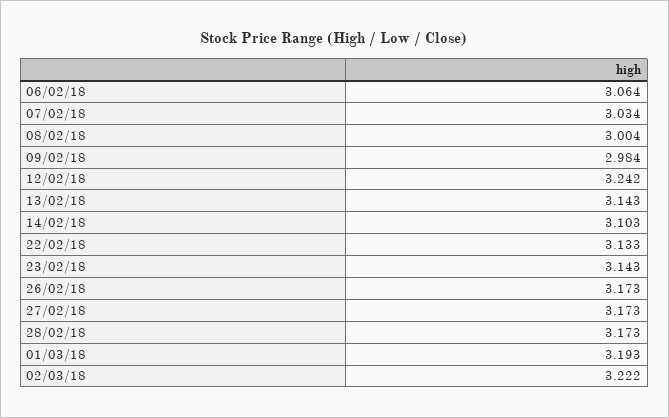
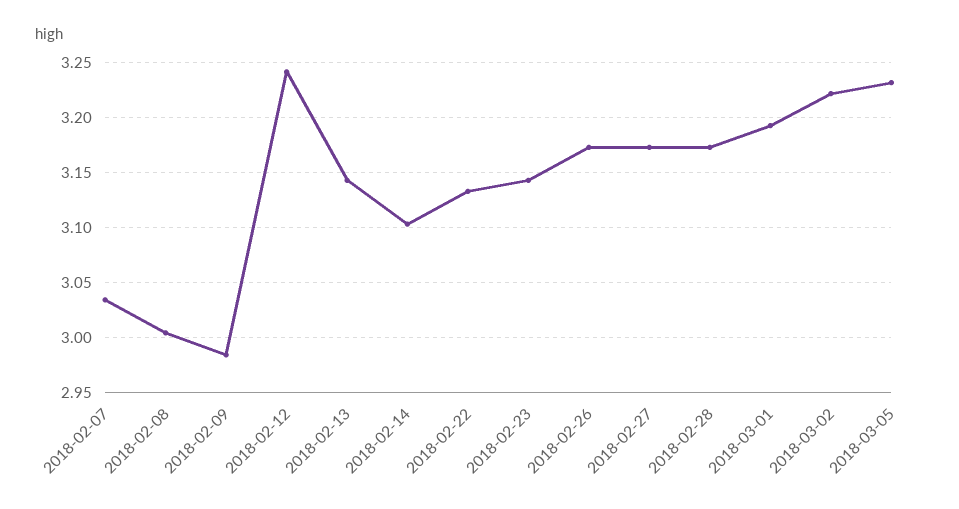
06/02/18: 3.064 -> none
2018-03-05: none -> 3.23

